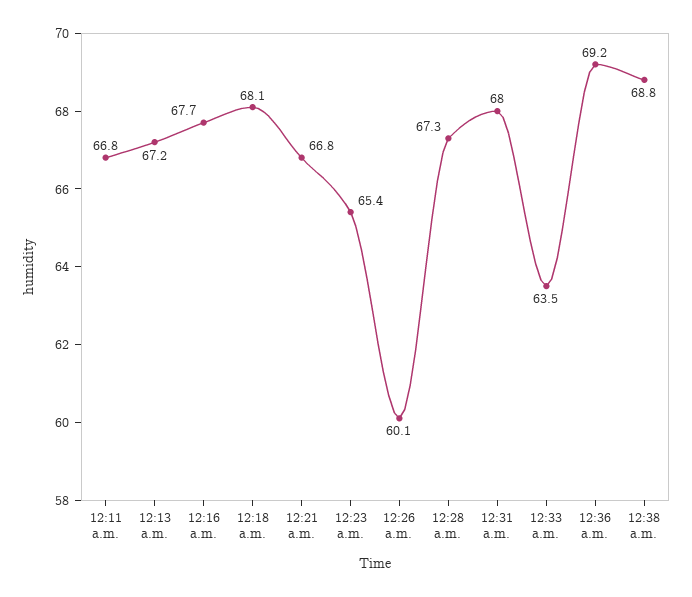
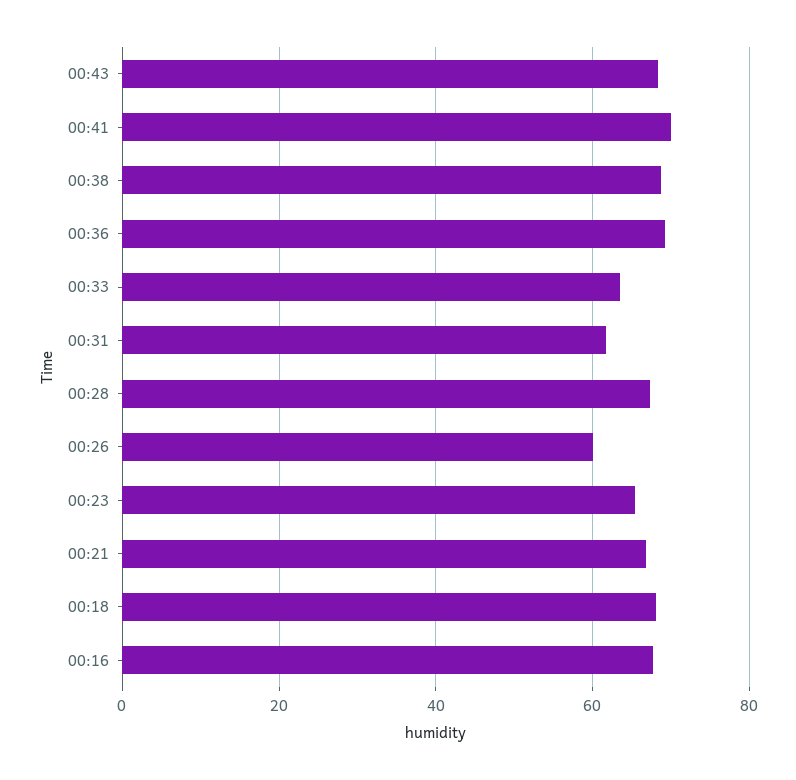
12:11 a.m.: 66.8 -> none
12:13 a.m.: 67.2 -> none
12:31 a.m.: 68 -> 62
00:43: none -> 68
00:41: none -> 70

